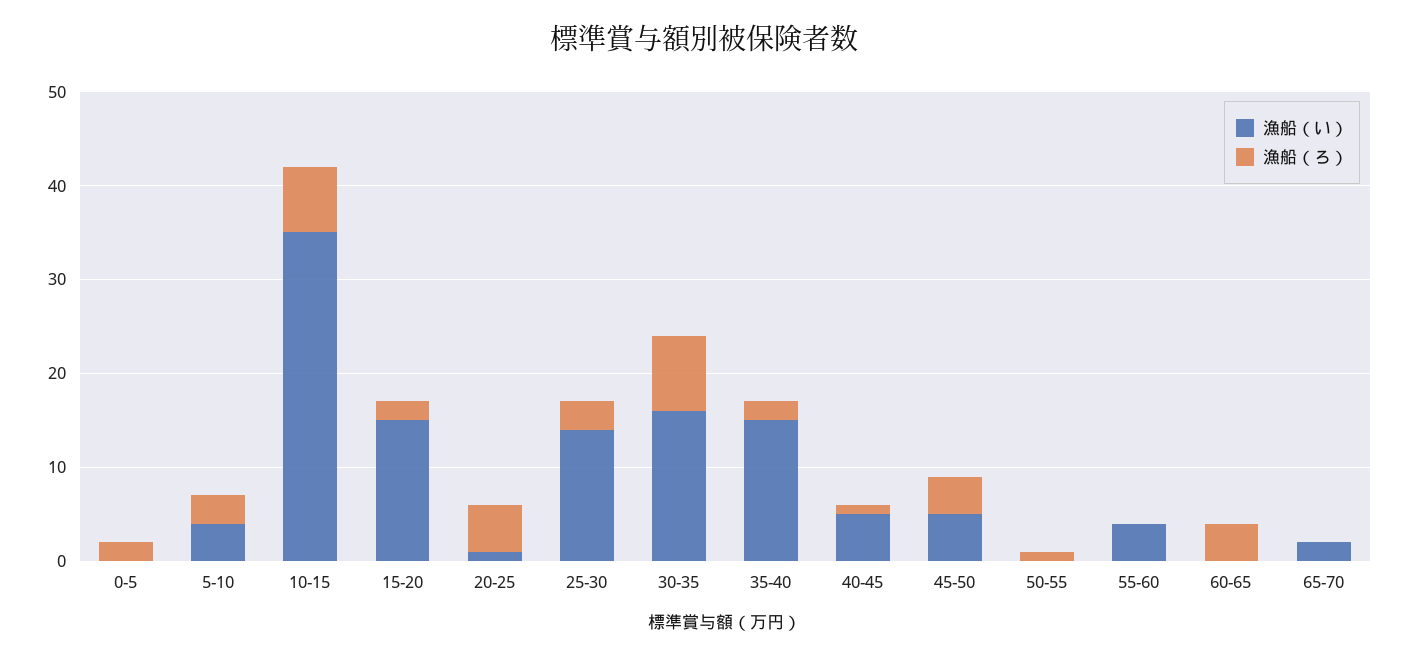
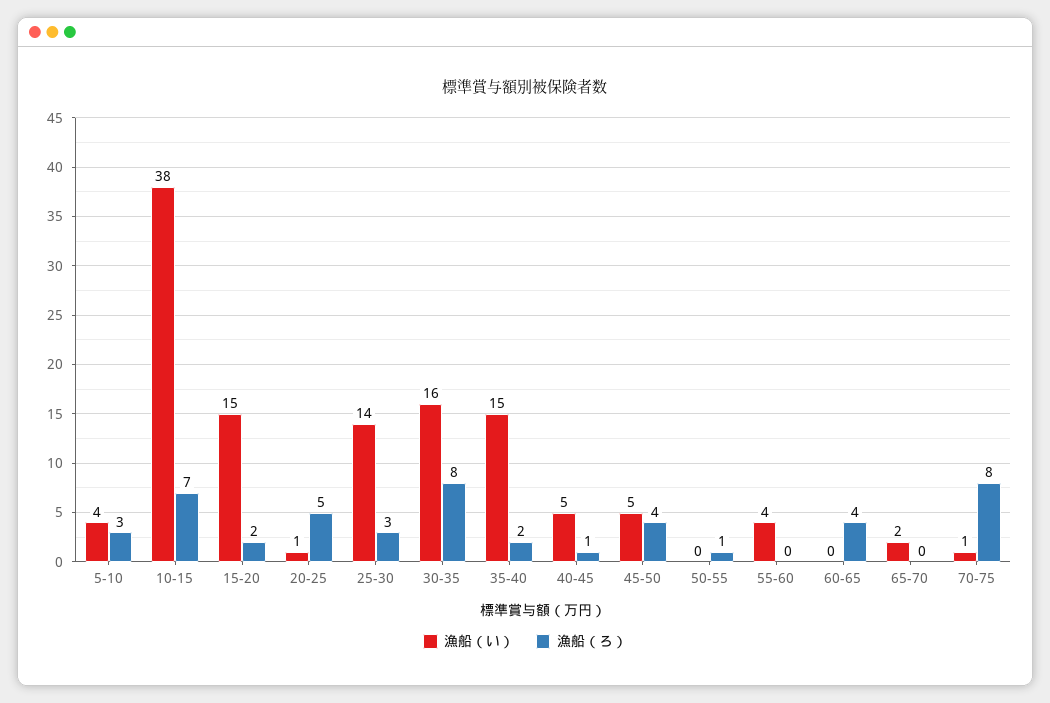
漁船（い）, 0-5: 0 -> none
漁船（ろ）, 0-5: 2 -> none
漁船（い）, 10-15: 35 -> 38
漁船（い）, 70-75: none -> 1
漁船（ろ）, 70-75: none -> 8

